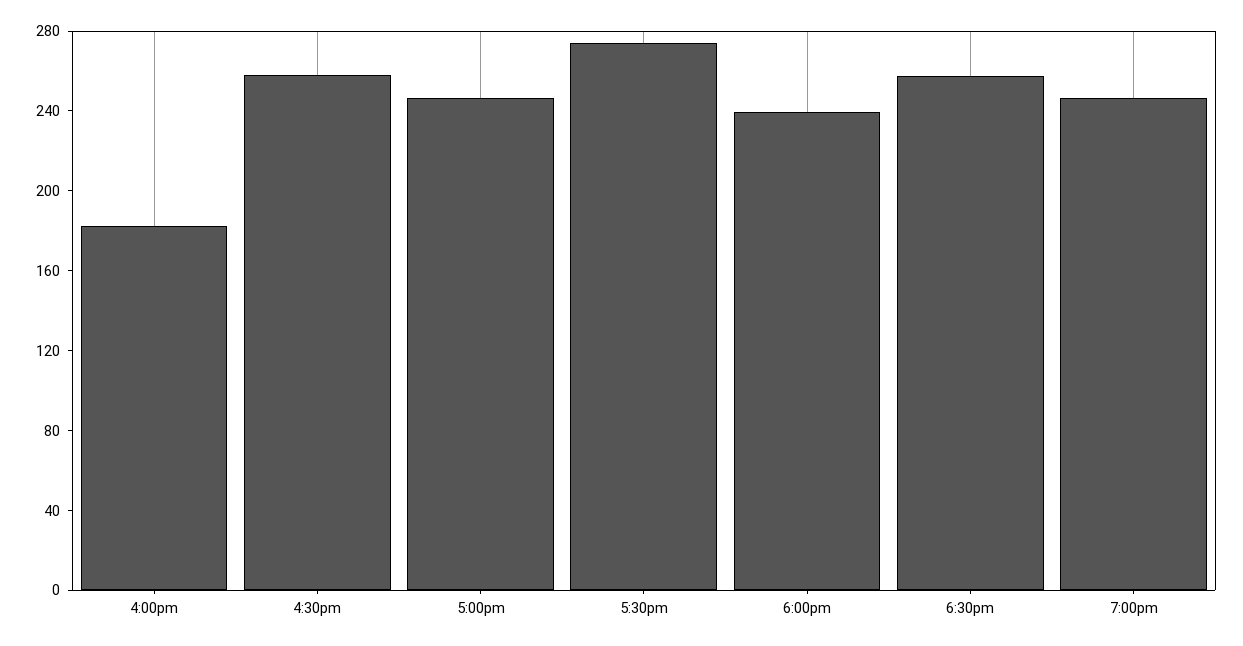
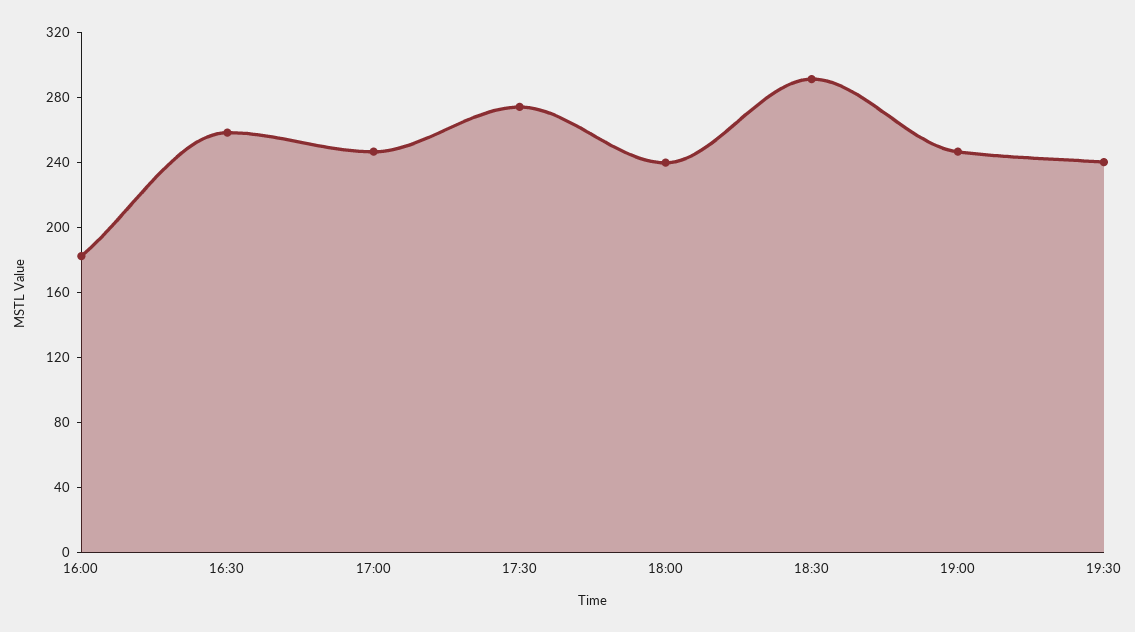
6:30pm: 260 -> 290
19:30: none -> 240

